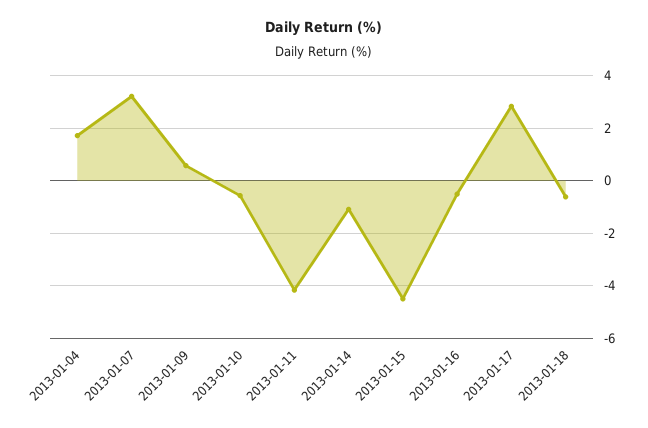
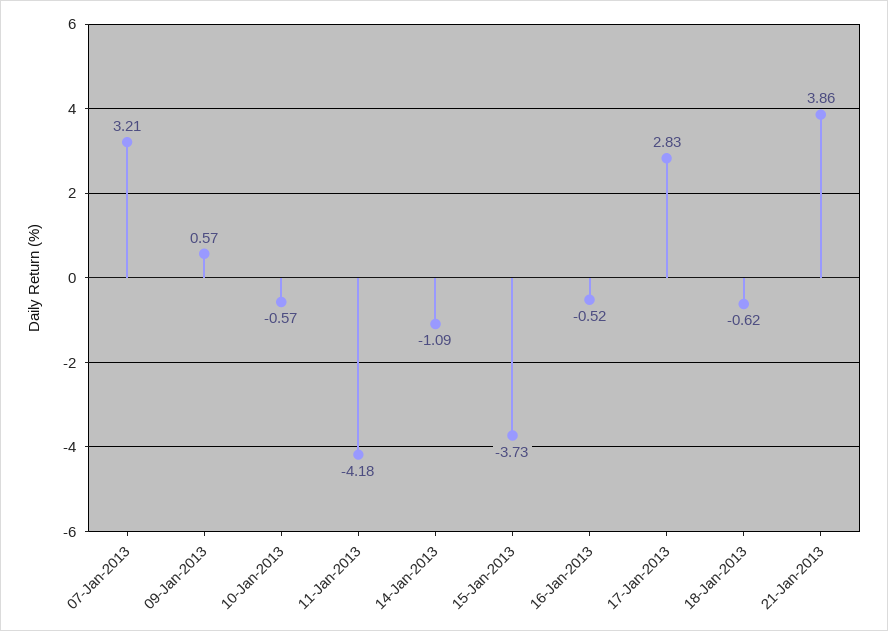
2013-01-04: 1.75 -> none
2013-01-15: -4.5 -> -3.73
21-Jan-2013: none -> 3.86

